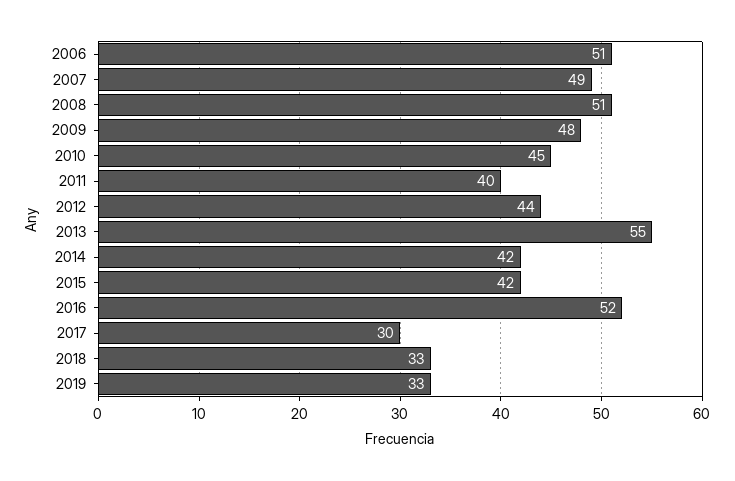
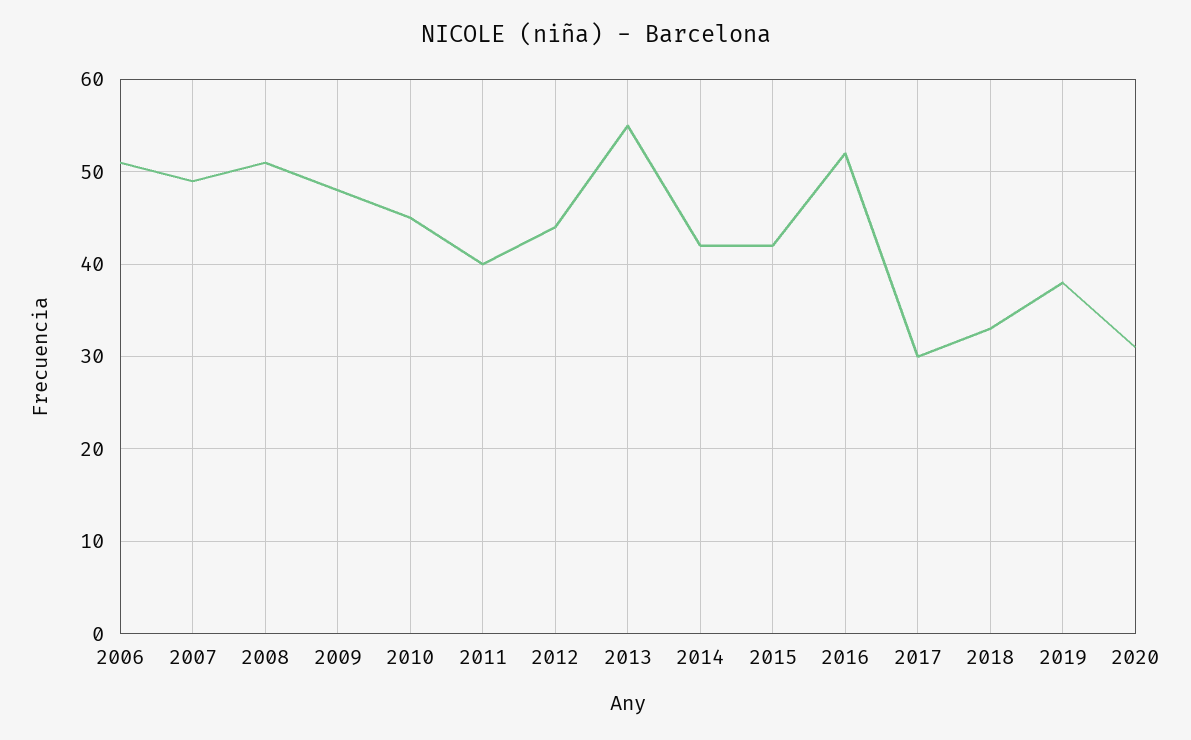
2019: 33 -> 38
2020: none -> 31

